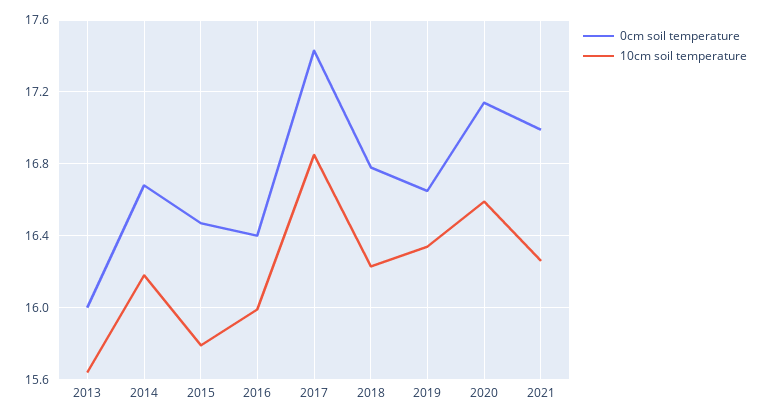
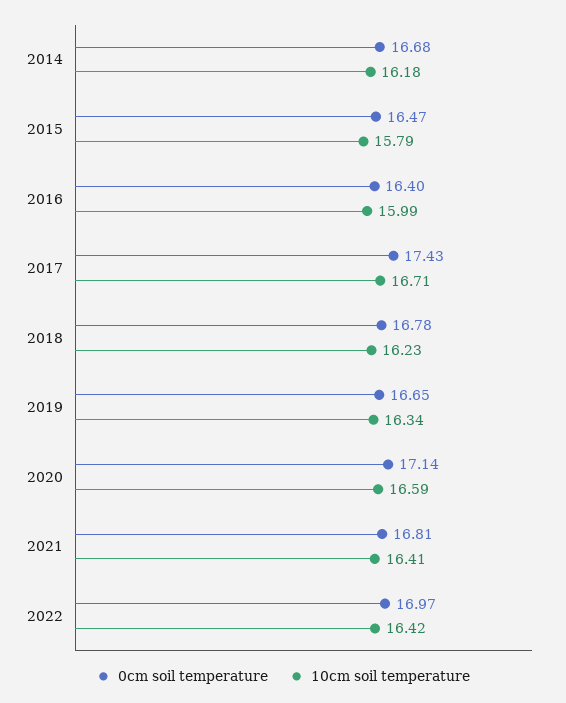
0cm soil temperature, 2013: 16 -> none
10cm soil temperature, 2013: 15.65 -> none
10cm soil temperature, 2017: 16.85 -> 16.71
0cm soil temperature, 2021: 17 -> 16.81
10cm soil temperature, 2021: 16.25 -> 16.41
0cm soil temperature, 2022: none -> 16.97
10cm soil temperature, 2022: none -> 16.42

